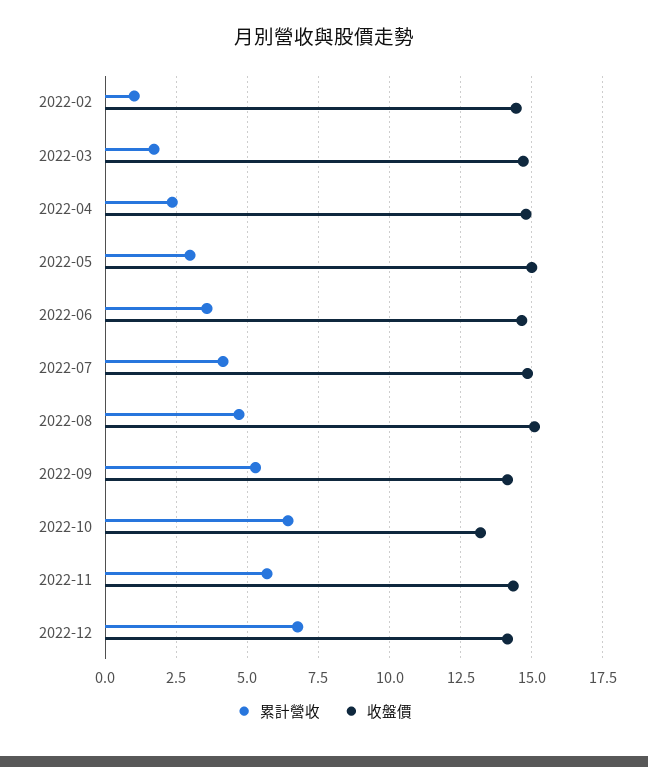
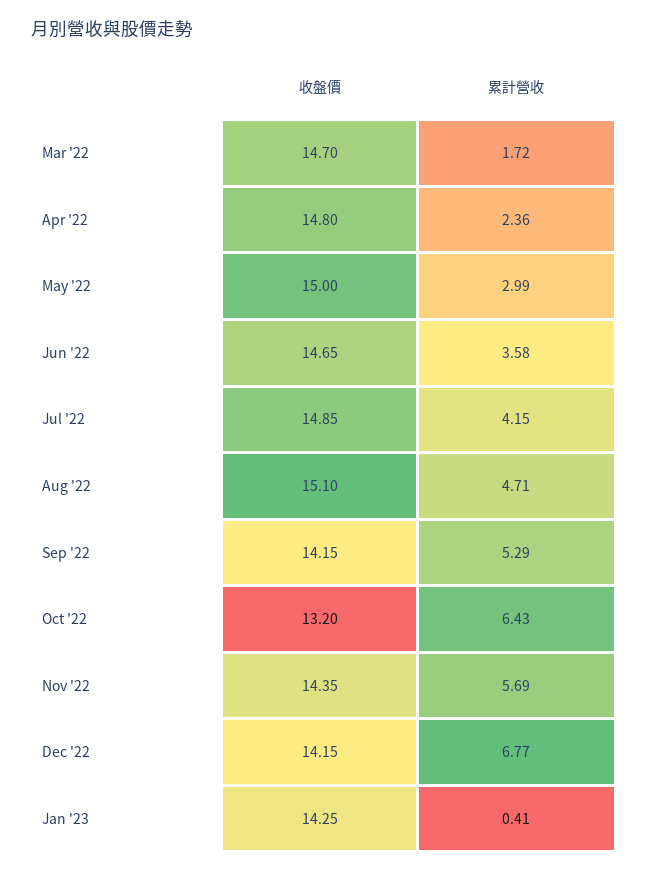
累計營收, 2022-02: 1 -> none
收盤價, 2022-02: 14.5 -> none
收盤價, Jan '23: none -> 14.25
累計營收, Jan '23: none -> 0.41

